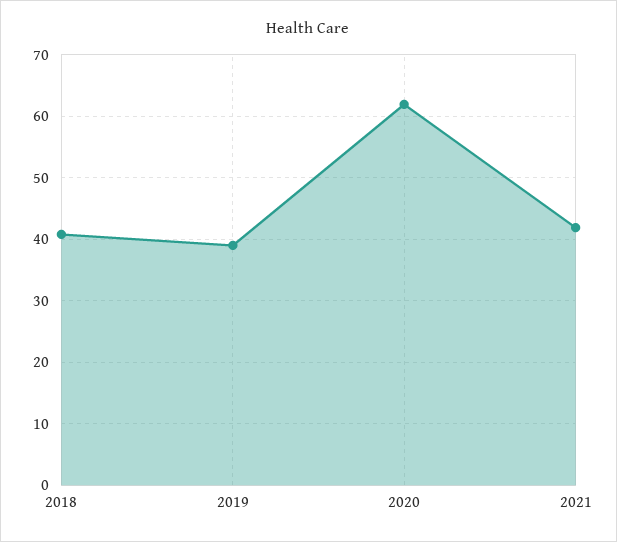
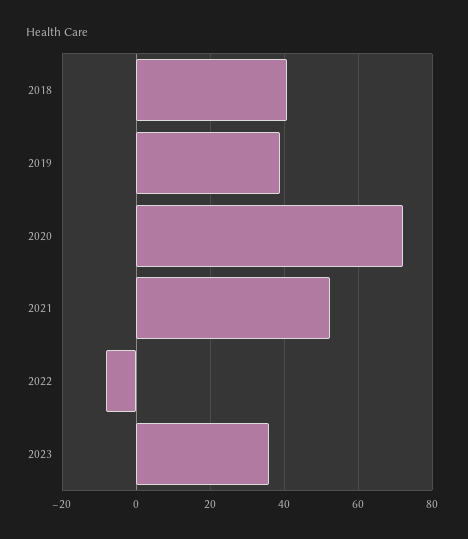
2020: 62 -> 72
2021: 42 -> 52
2022: none -> -8
2023: none -> 36

